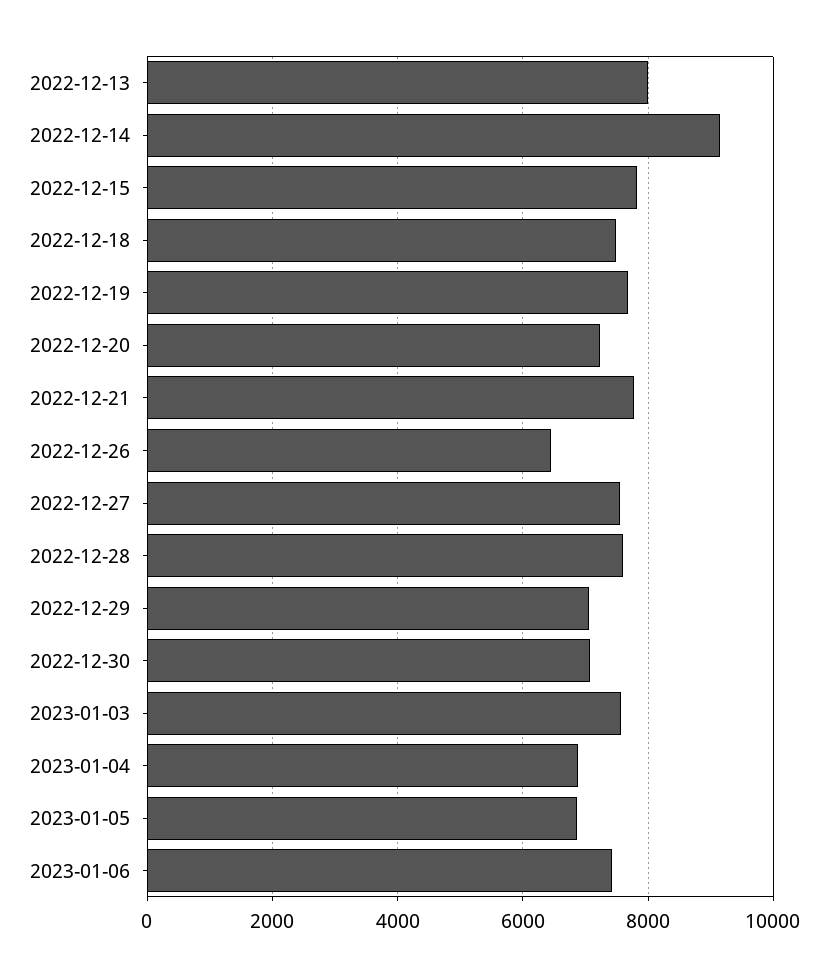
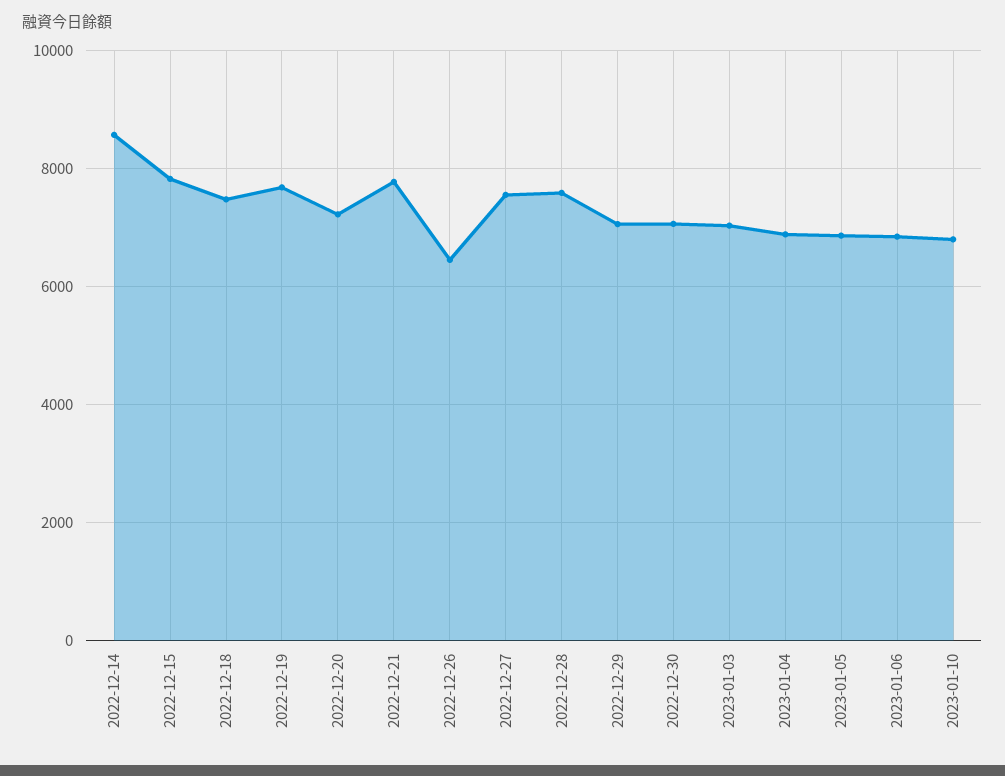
2022-12-13: 8000 -> none
2022-12-14: 9200 -> 8600
2023-01-03: 7600 -> 7000
2023-01-06: 7400 -> 6800
2023-01-10: none -> 6800

